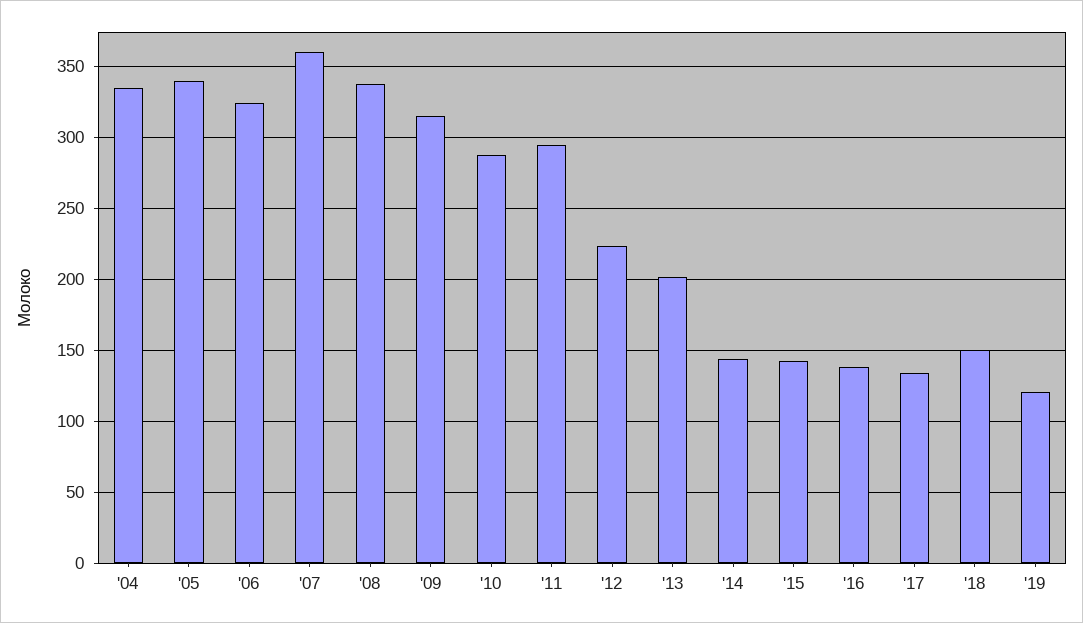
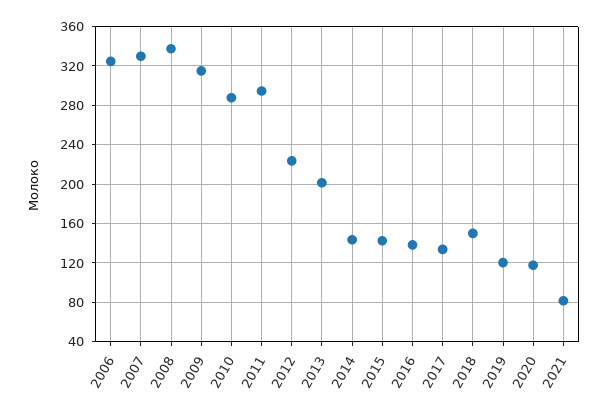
'04: 335 -> none
'05: 340 -> none
'07: 360 -> 330
2020: none -> 120
2021: none -> 80

